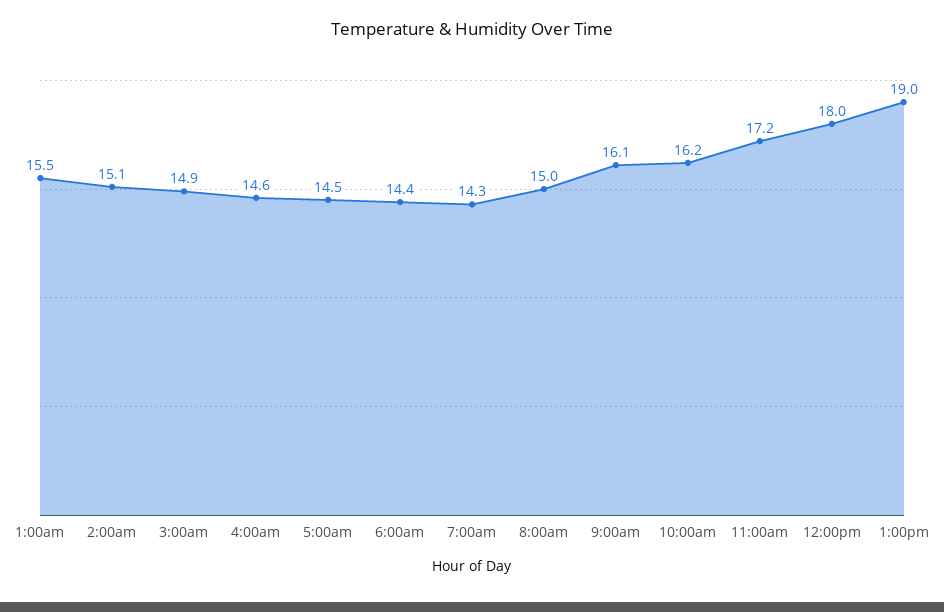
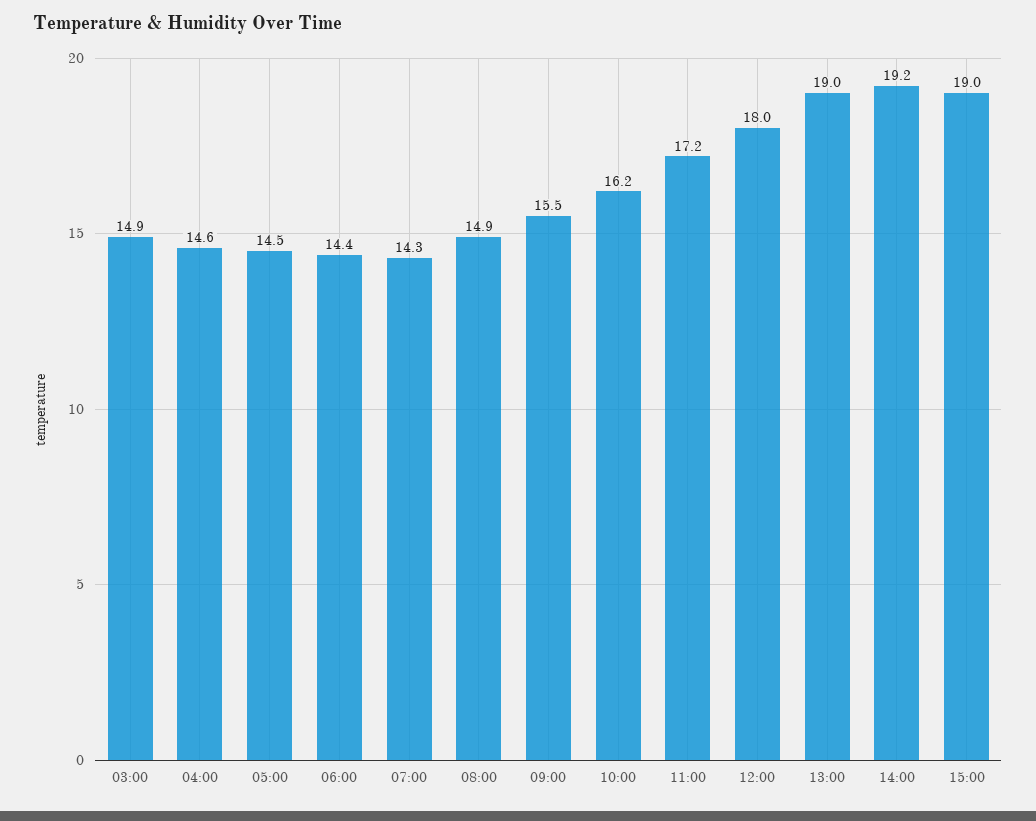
1:00am: 15.5 -> none
2:00am: 15.1 -> none
8:00am: 15 -> 14.9
9:00am: 16.1 -> 15.5
14:00: none -> 19.2
15:00: none -> 19

